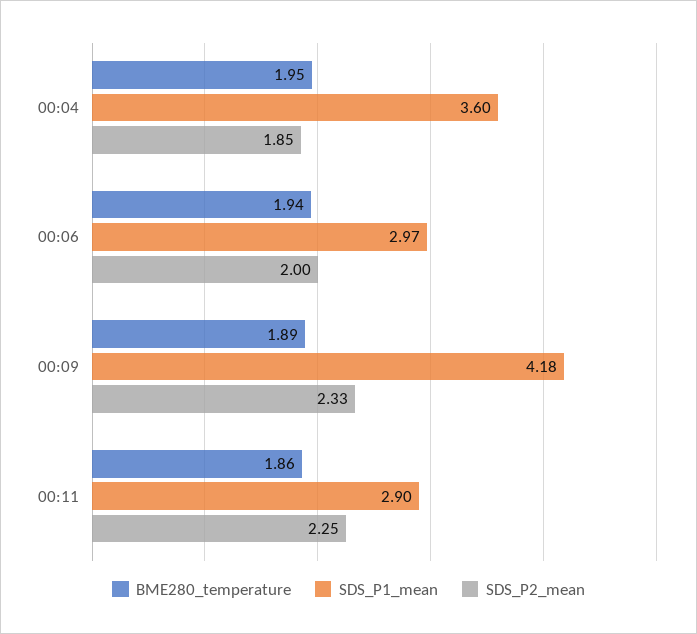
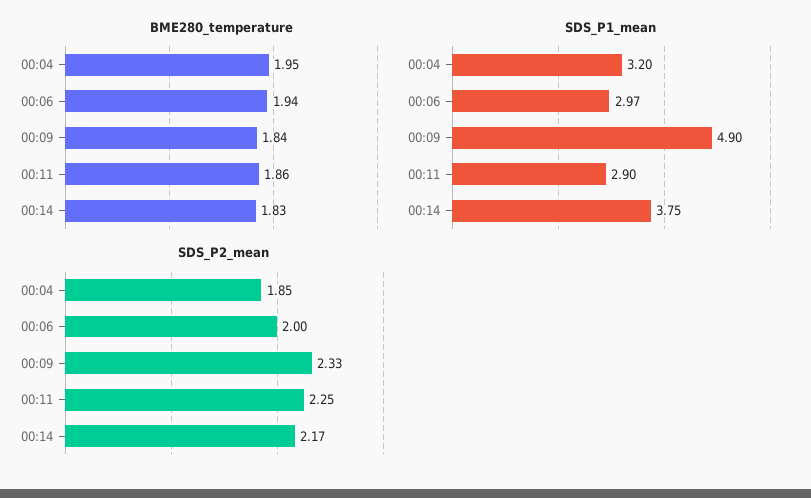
SDS_P1_mean, 00:04: 3.6 -> 3.2
BME280_temperature, 00:09: 1.89 -> 1.84
SDS_P1_mean, 00:09: 4.18 -> 4.9
BME280_temperature, 00:14: none -> 1.83
SDS_P1_mean, 00:14: none -> 3.75
SDS_P2_mean, 00:14: none -> 2.17

